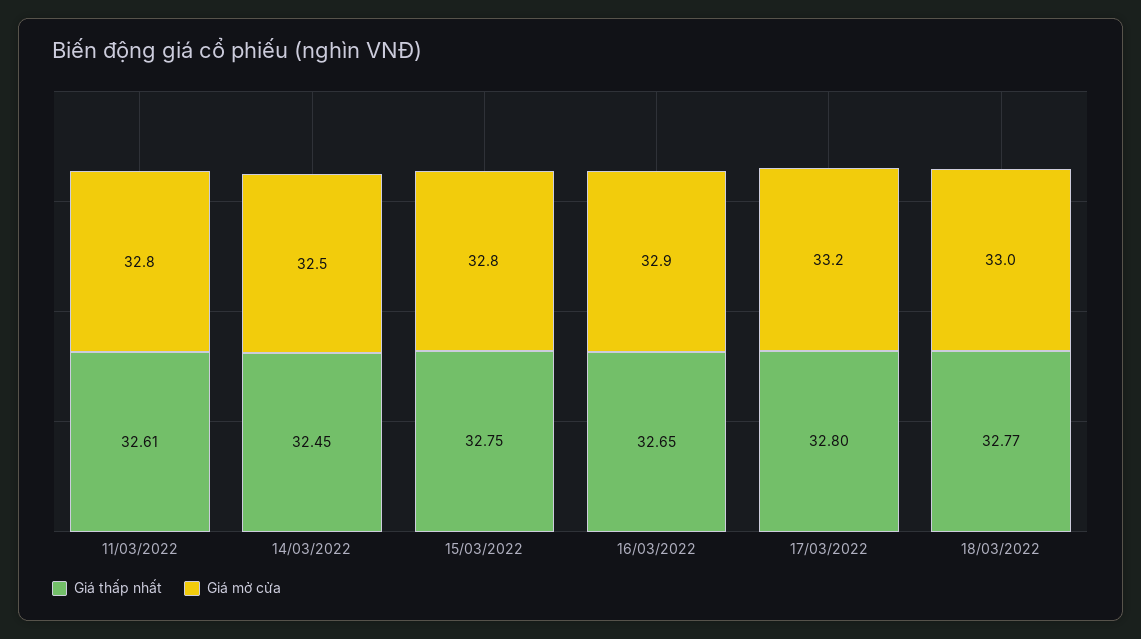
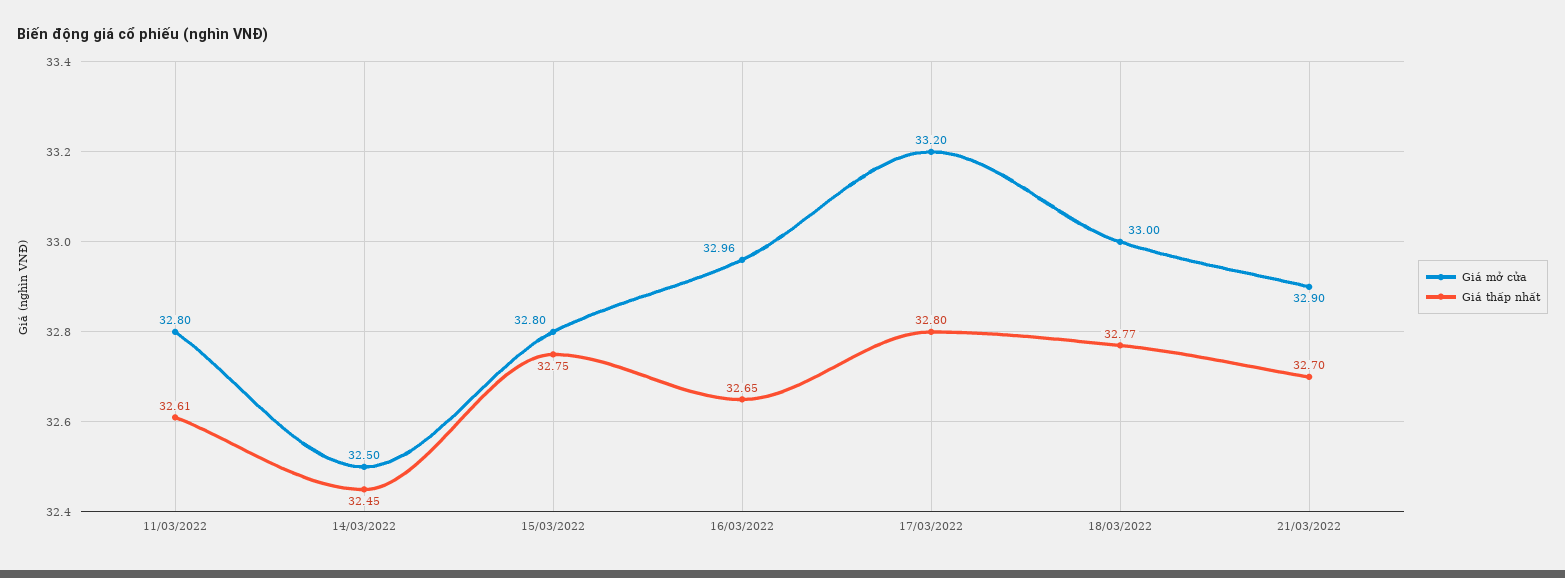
Giá mở cửa, 16/03/2022: 32.9 -> 32.96
Giá mở cửa, 21/03/2022: none -> 32.9
Giá thấp nhất, 21/03/2022: none -> 32.7

